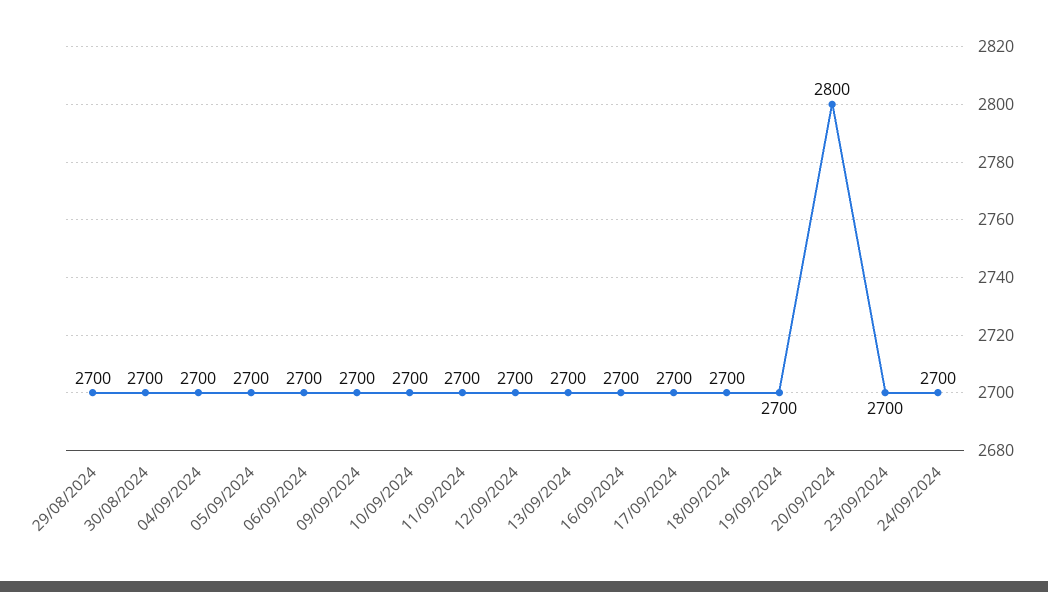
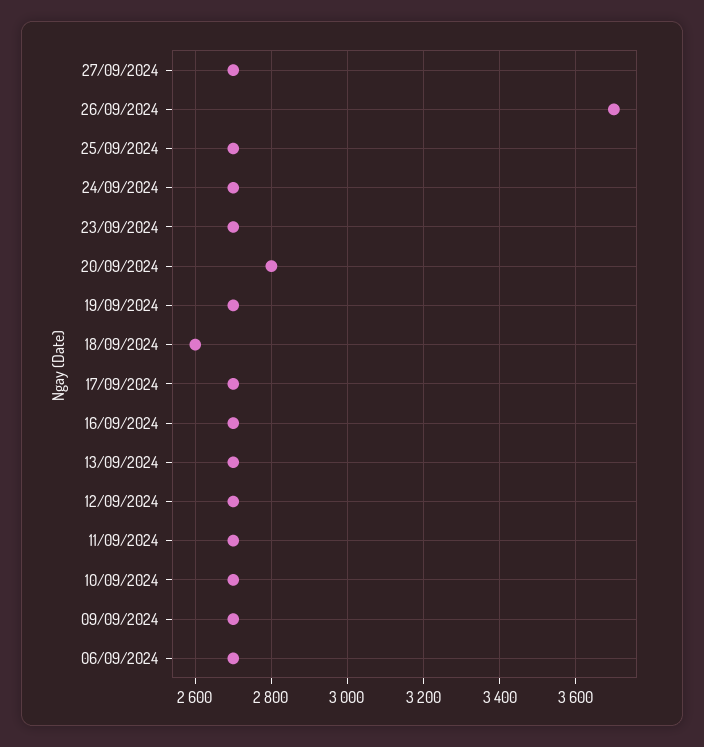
29/08/2024: 2700 -> none
30/08/2024: 2700 -> none
04/09/2024: 2700 -> none
05/09/2024: 2700 -> none
18/09/2024: 2700 -> 2600
27/09/2024: none -> 2700
26/09/2024: none -> 3700
25/09/2024: none -> 2700

